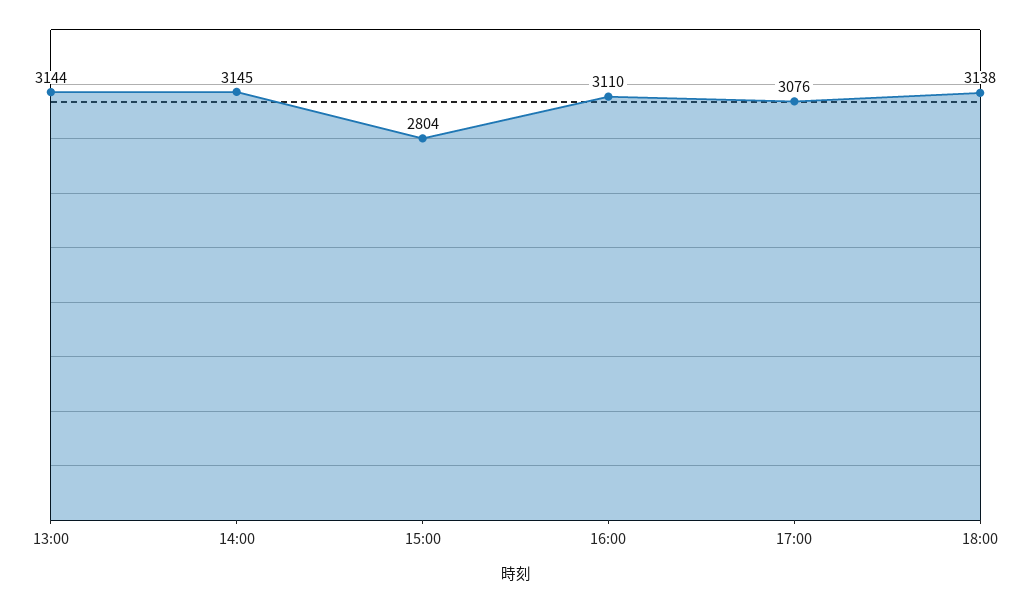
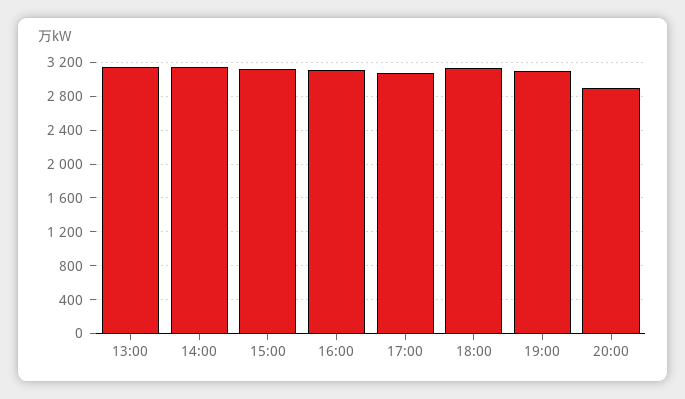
15:00: 2804 -> 3100
19:00: none -> 3100
20:00: none -> 2900

